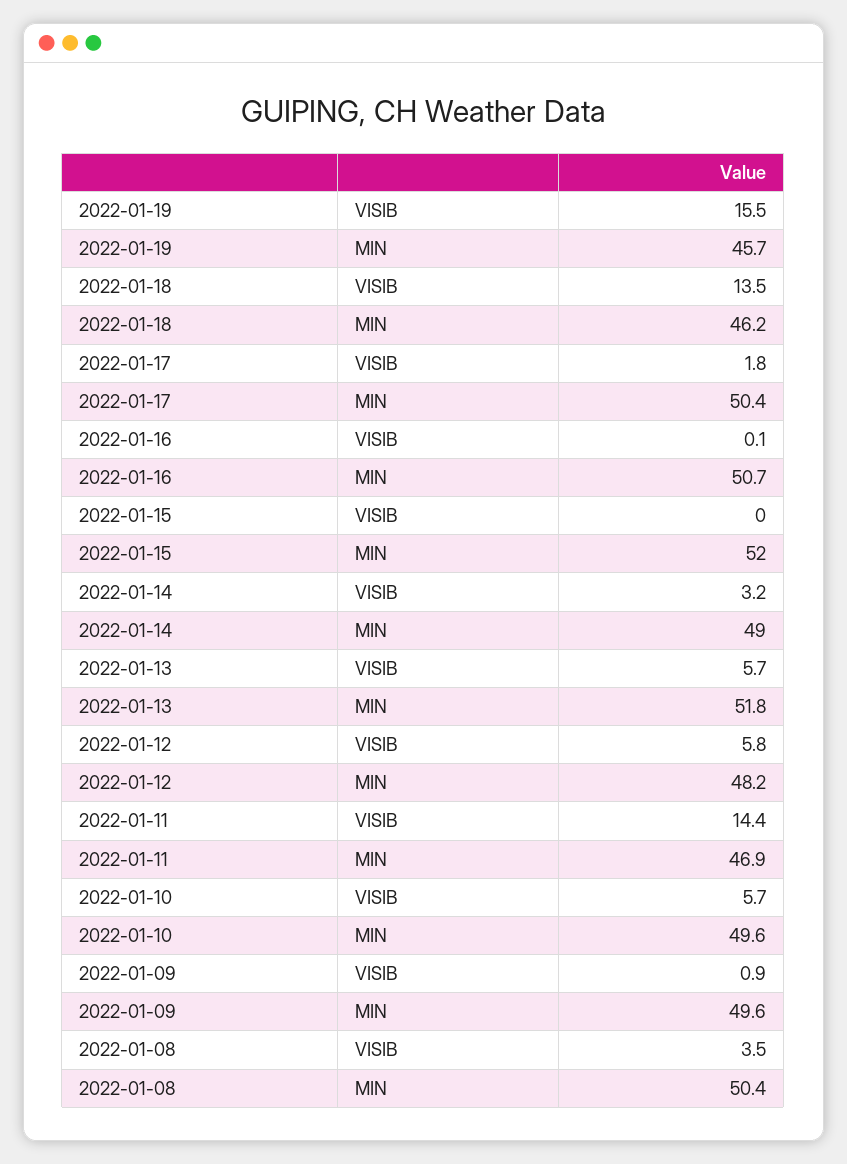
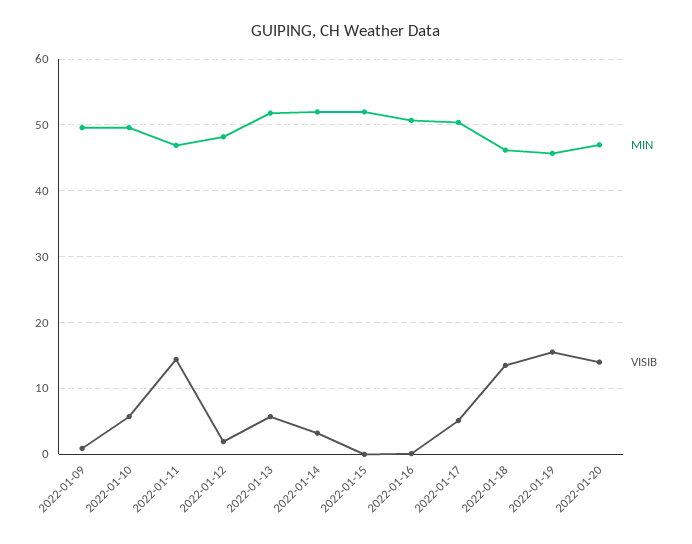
VISIB, 2022-01-17: 1.8 -> 5
MIN, 2022-01-14: 49 -> 52
VISIB, 2022-01-12: 5.8 -> 2
VISIB, 2022-01-08: 3.5 -> none
MIN, 2022-01-08: 50.4 -> none
MIN, 2022-01-20: none -> 47
VISIB, 2022-01-20: none -> 14

